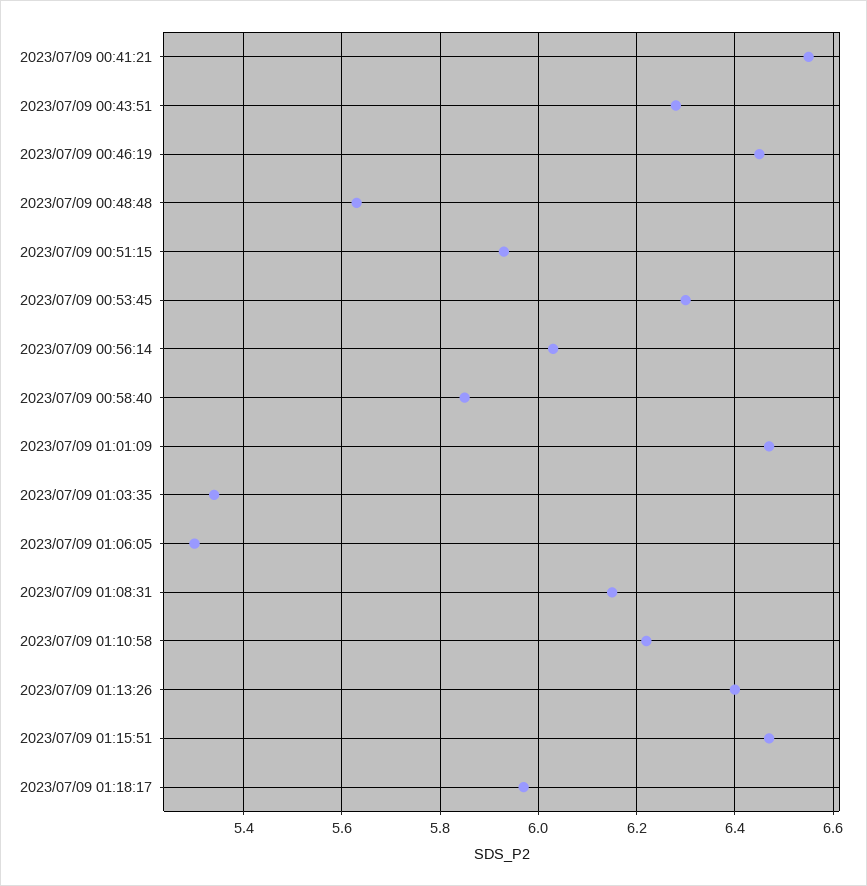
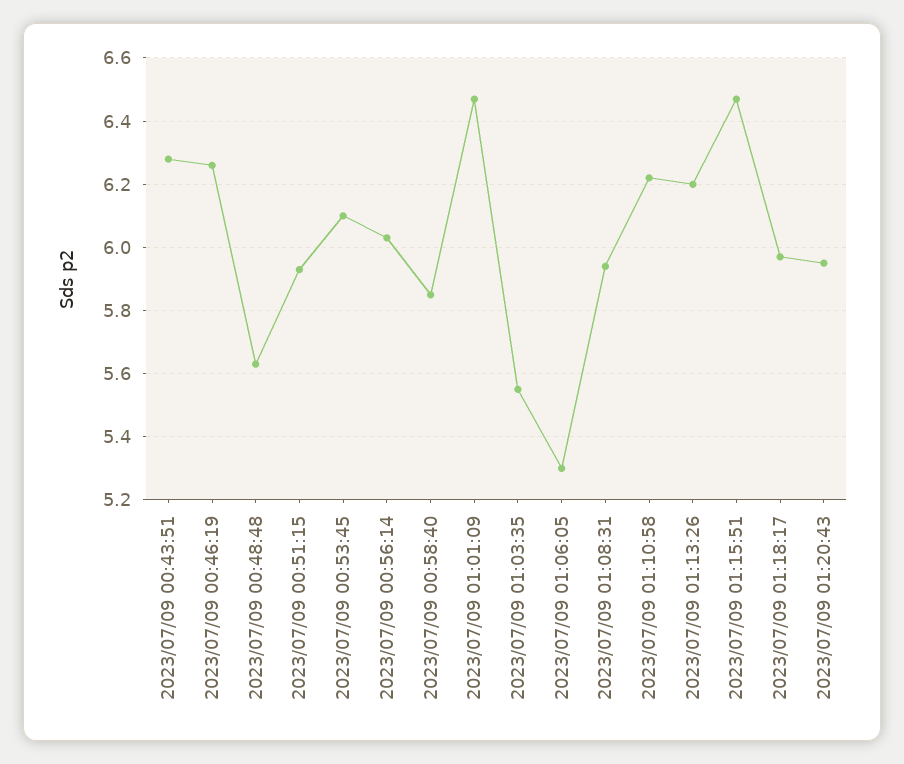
2023/07/09 00:41:21: 6.55 -> none
2023/07/09 00:46:19: 6.45 -> 6.25
2023/07/09 00:53:45: 6.3 -> 6.1
2023/07/09 01:03:35: 5.35 -> 5.55
2023/07/09 01:08:31: 6.15 -> 5.95
2023/07/09 01:13:26: 6.4 -> 6.2
2023/07/09 01:20:43: none -> 5.95

